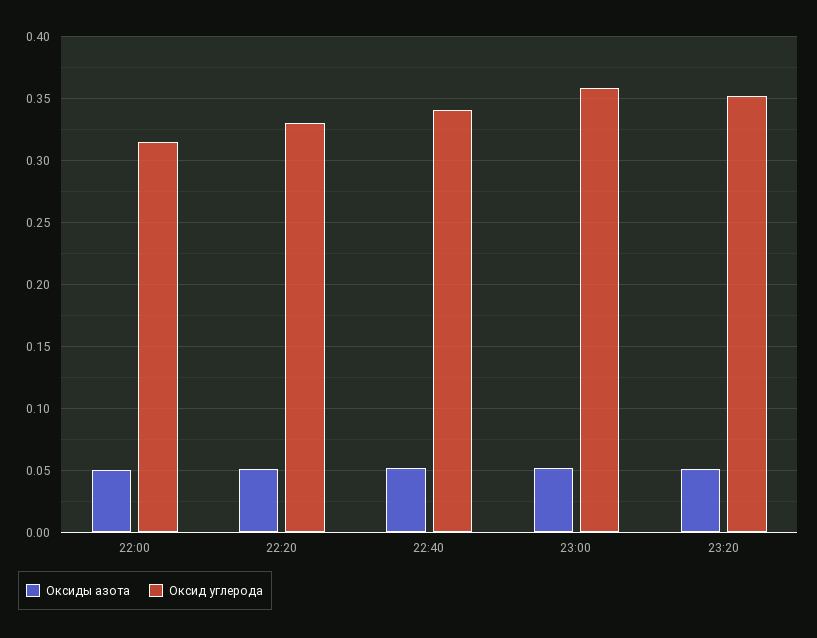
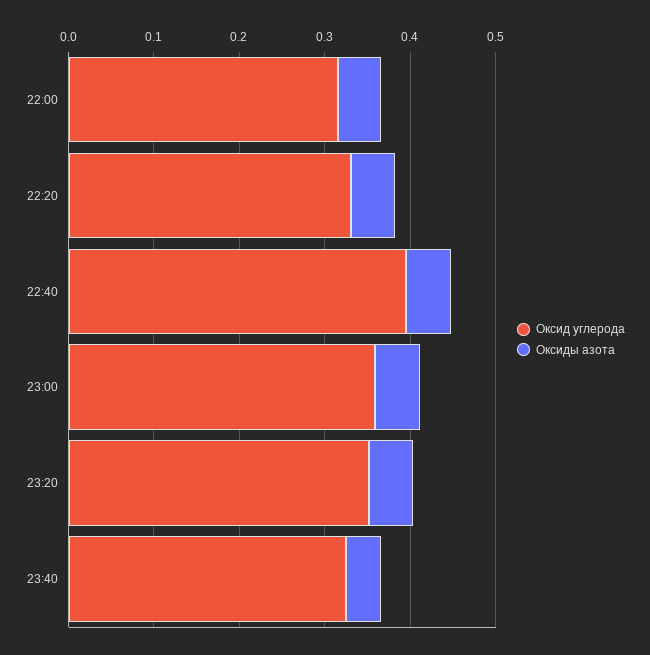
Оксид углерода, 22:40: 0.34 -> 0.4
Оксид углерода, 23:40: none -> 0.32
Оксиды азота, 23:40: none -> 0.04

